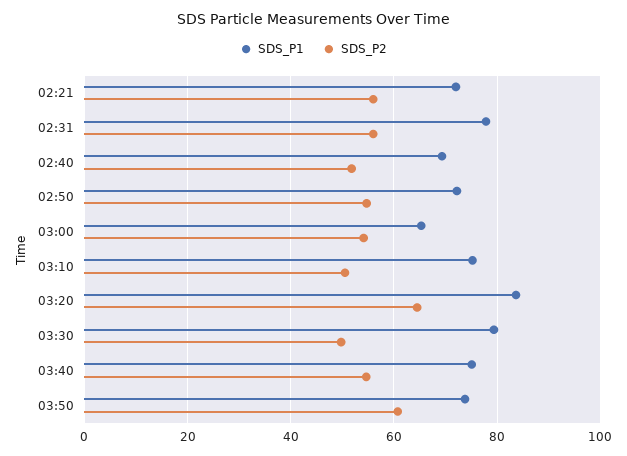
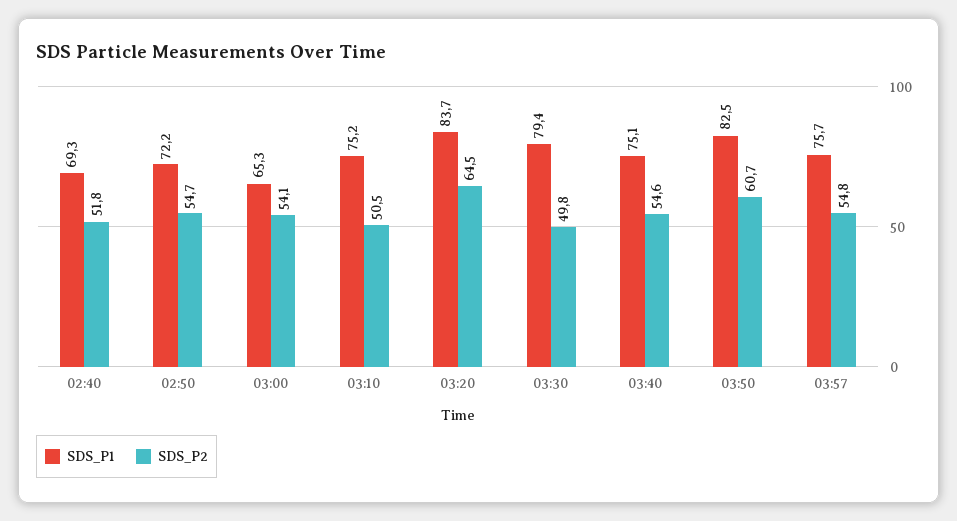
SDS_P1, 02:21: 72 -> none
SDS_P2, 02:21: 56 -> none
SDS_P1, 02:31: 78 -> none
SDS_P2, 02:31: 56 -> none
SDS_P1, 03:50: 74 -> 82.5
SDS_P1, 03:57: none -> 75.7
SDS_P2, 03:57: none -> 54.8

